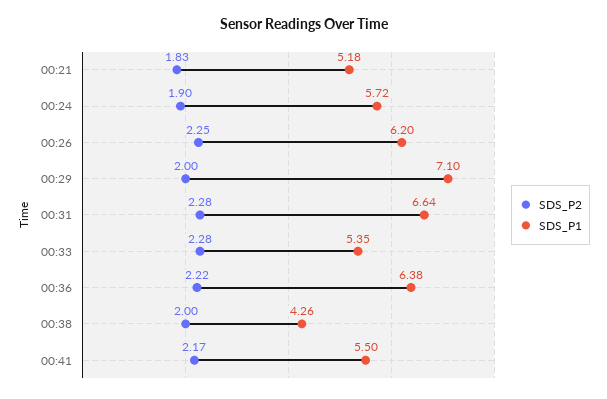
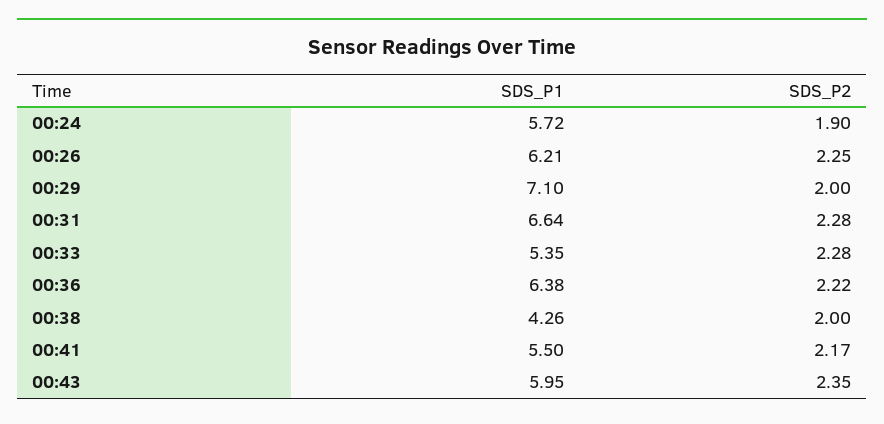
SDS_P2, 00:21: 1.83 -> none
SDS_P1, 00:21: 5.18 -> none
SDS_P1, 00:26: 6.2 -> 6.21
SDS_P1, 00:43: none -> 5.95
SDS_P2, 00:43: none -> 2.35

